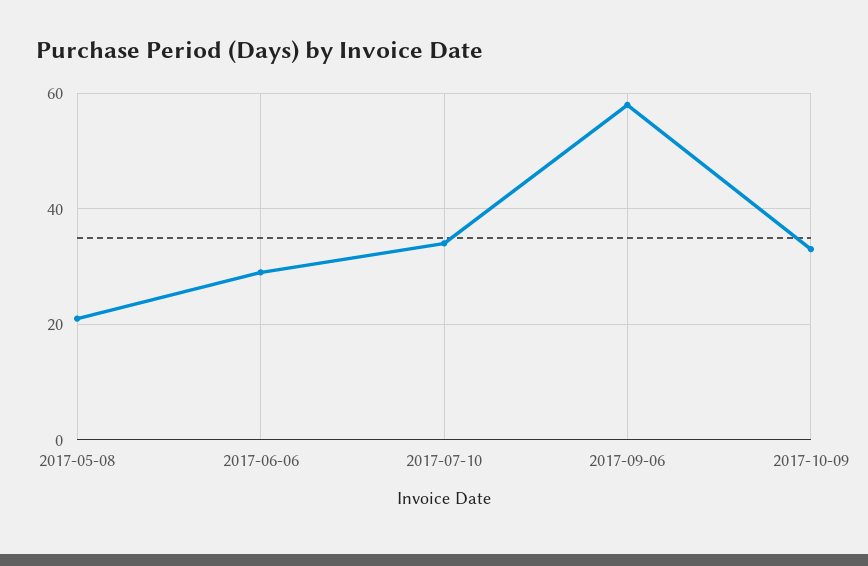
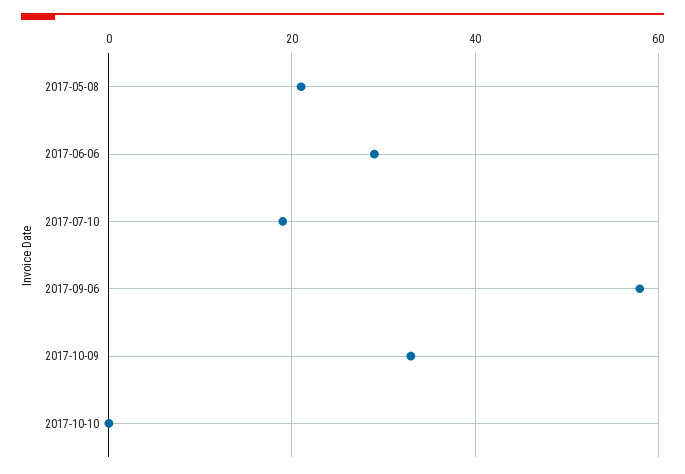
2017-07-10: 35 -> 20
2017-10-10: none -> 0

